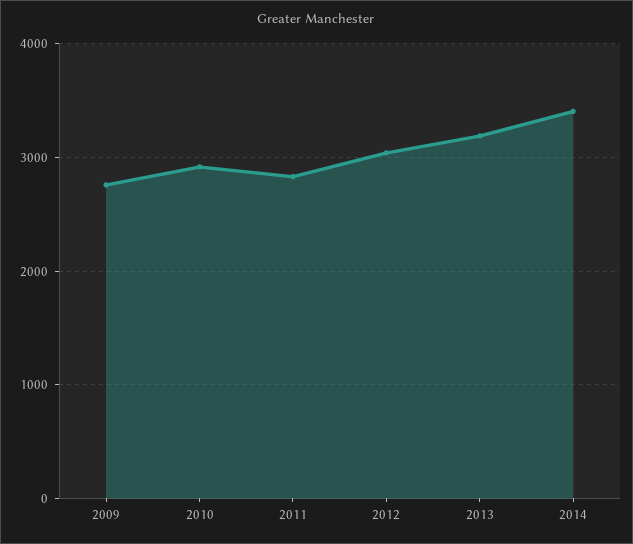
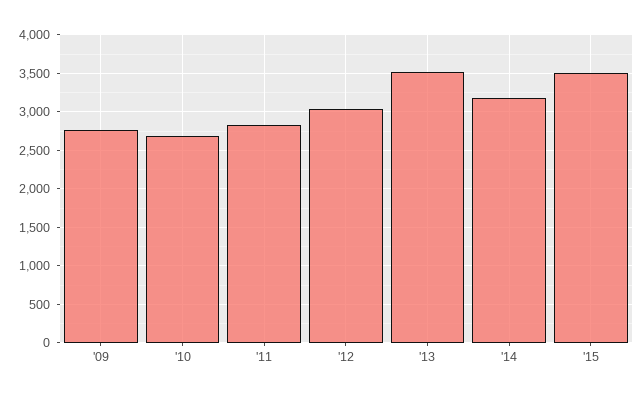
2010: 2900 -> 2700
2013: 3200 -> 3500
2014: 3400 -> 3200
'15: none -> 3500

